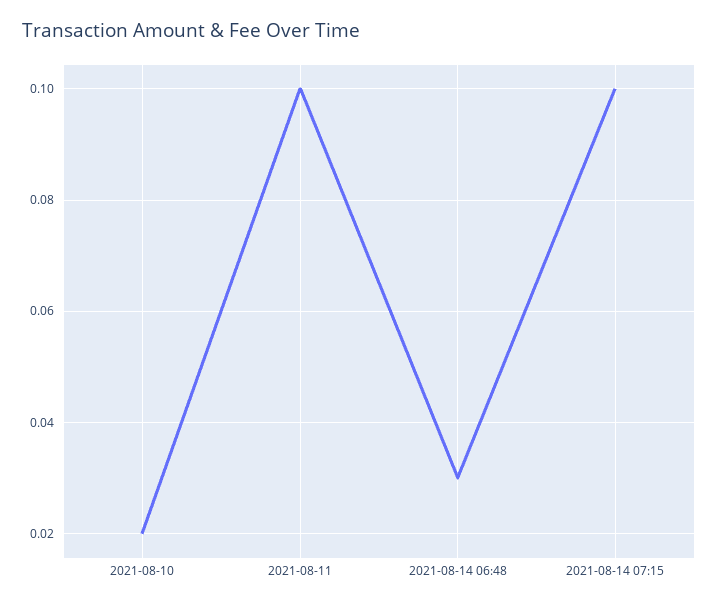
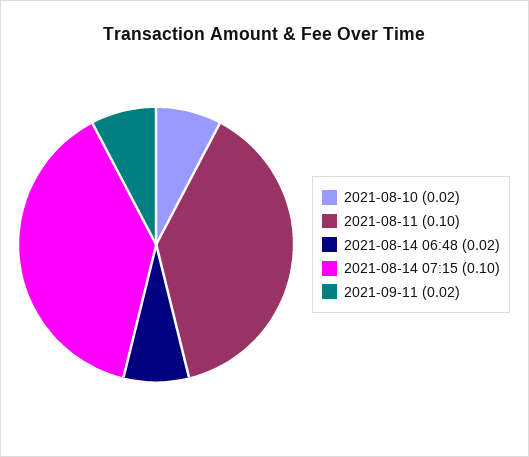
2021-08-14 06:48: 0.03 -> 0.02
2021-09-11: none -> 0.02

